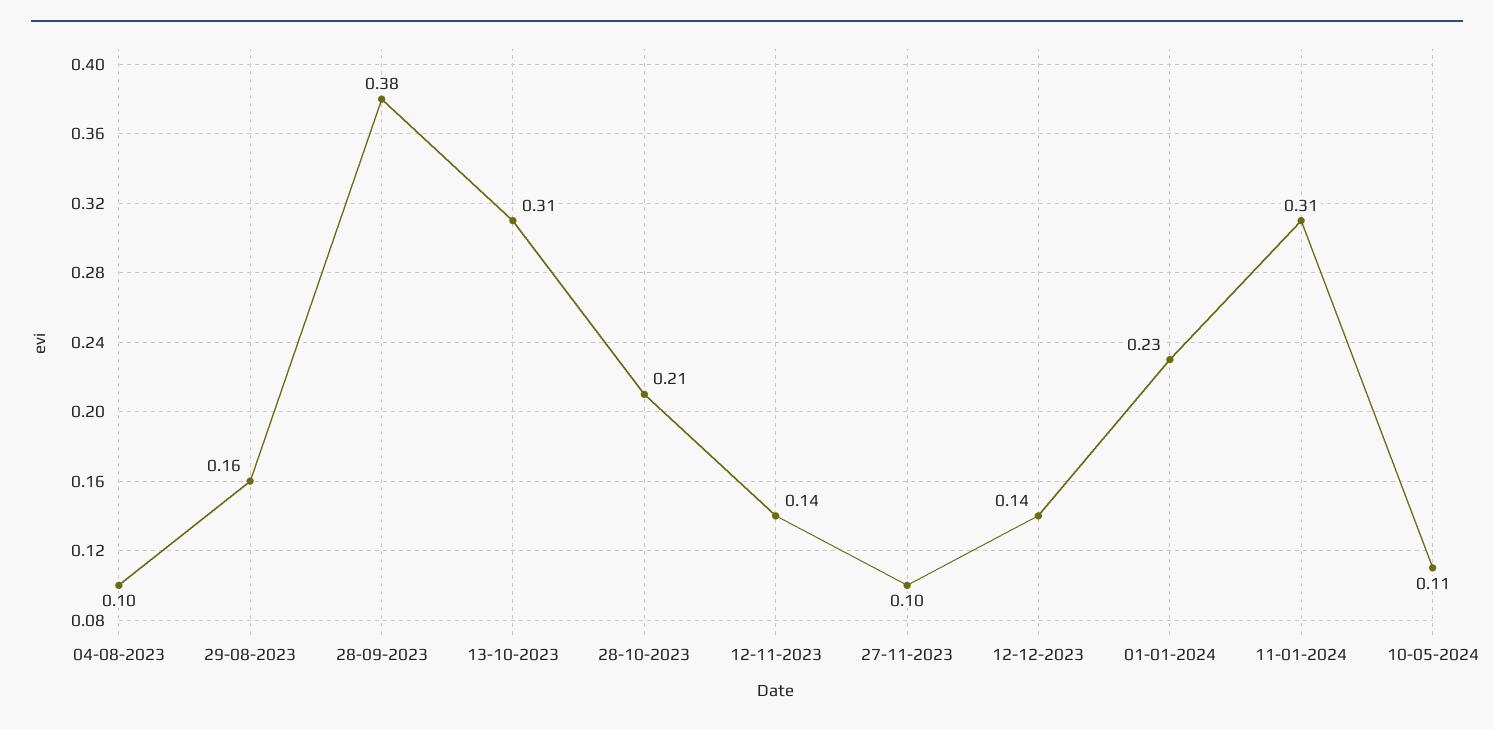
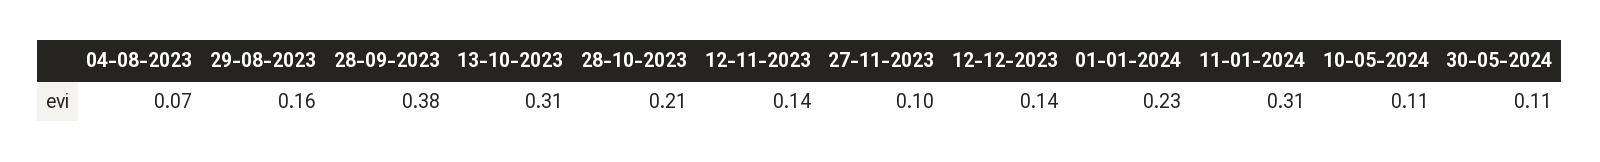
04-08-2023: 0.1 -> 0.07
30-05-2024: none -> 0.11

